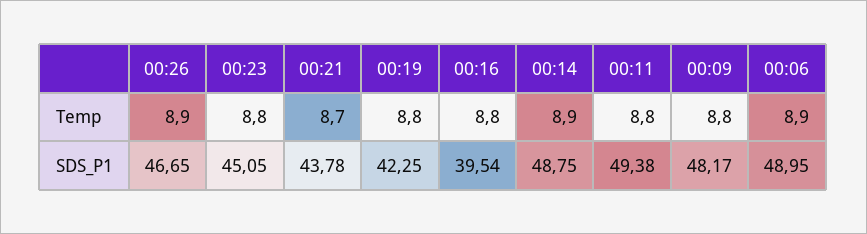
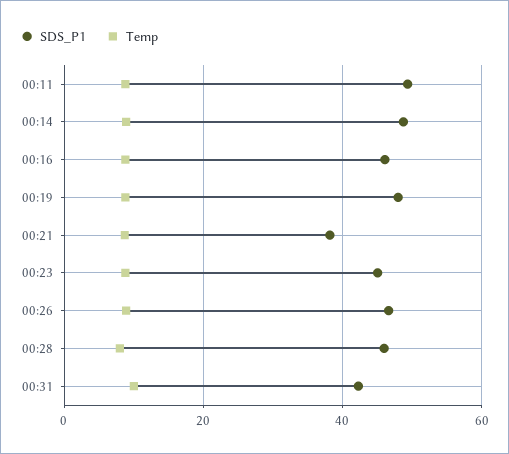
Temp, 00:09: 8.8 -> none
Temp, 00:06: 8.9 -> none
SDS_P1, 00:21: 43.78 -> 38
SDS_P1, 00:19: 42.25 -> 48
SDS_P1, 00:16: 39.54 -> 46
SDS_P1, 00:09: 48.17 -> none
SDS_P1, 00:06: 48.95 -> none
SDS_P1, 00:28: none -> 46
Temp, 00:28: none -> 8
SDS_P1, 00:31: none -> 42
Temp, 00:31: none -> 10

